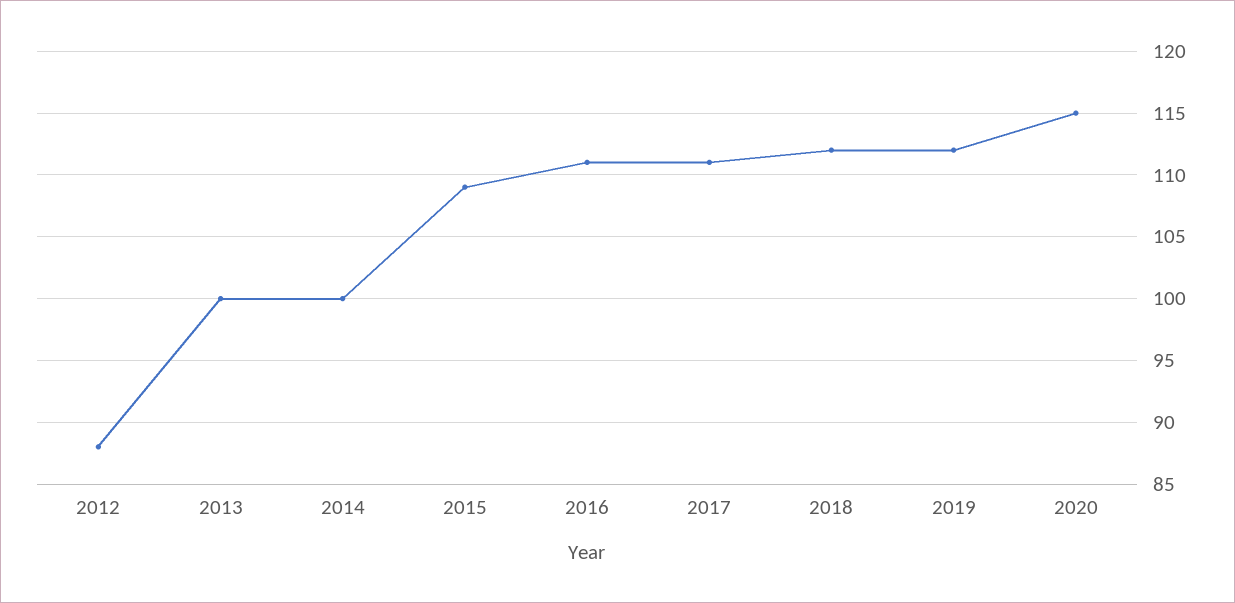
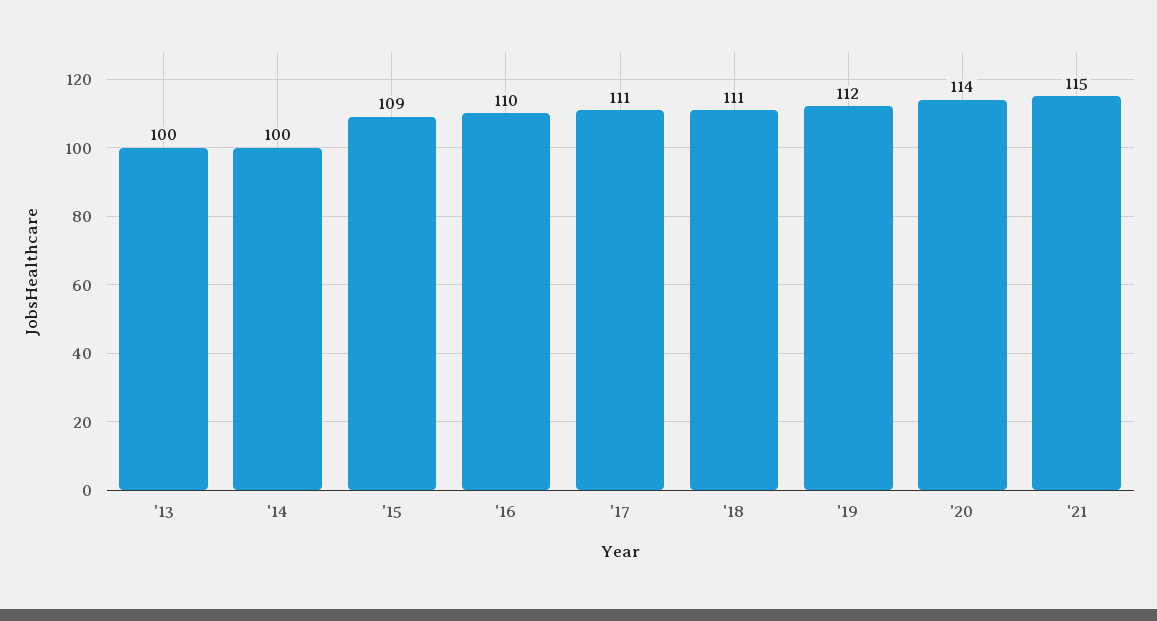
2012: 88 -> none
2016: 111 -> 110
2018: 112 -> 111
2020: 115 -> 114
'21: none -> 115

